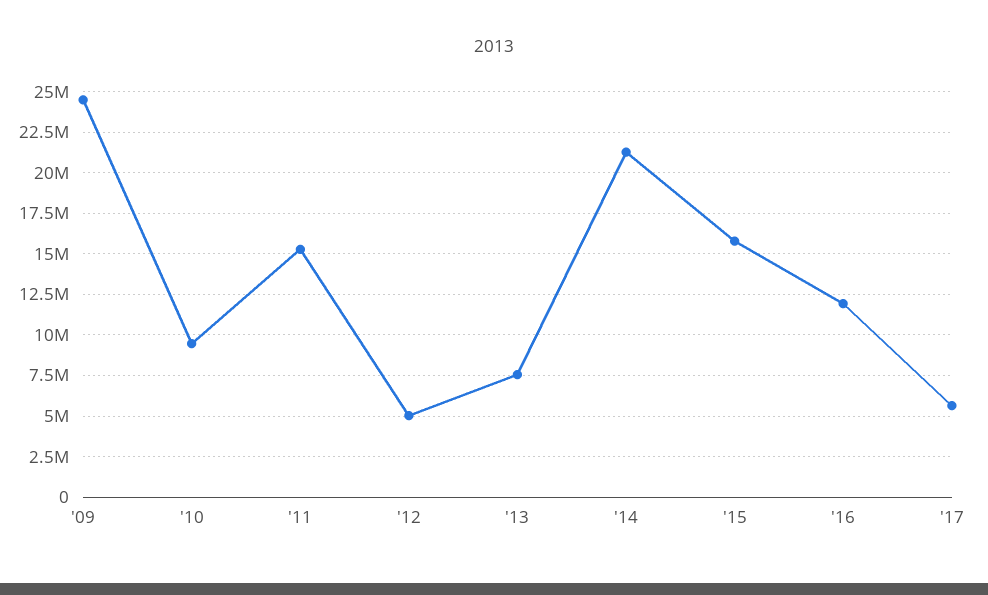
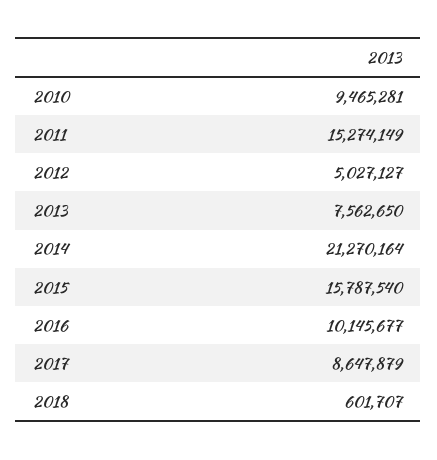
'09: 24500000 -> none
'16: 12000000 -> 10145677
'17: 5500000 -> 8647879
2018: none -> 601707

